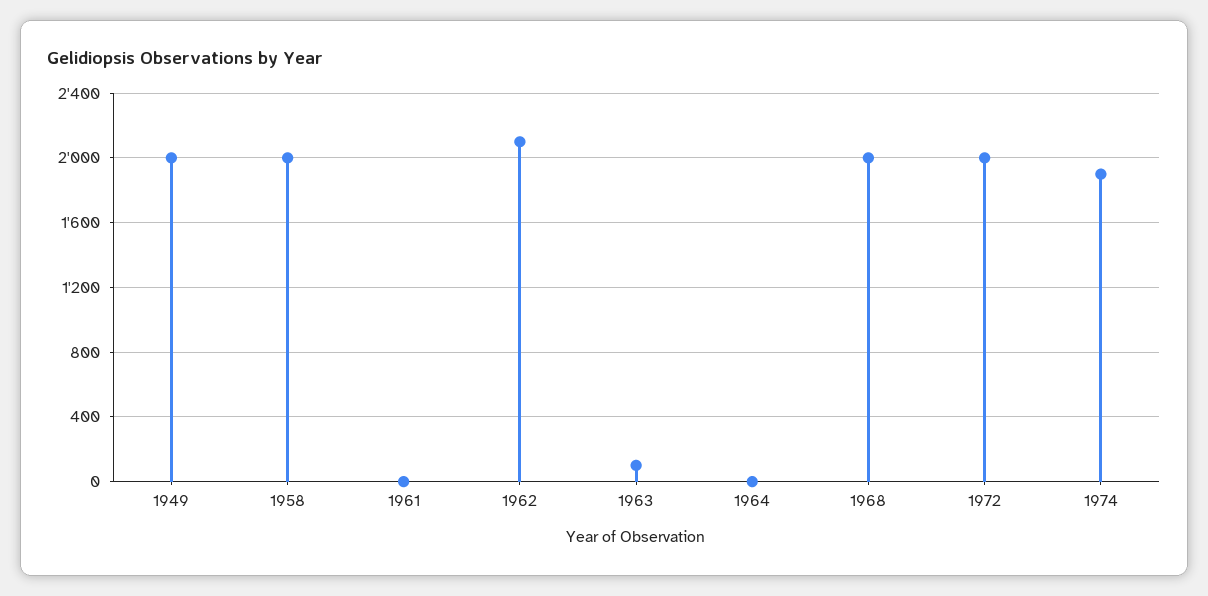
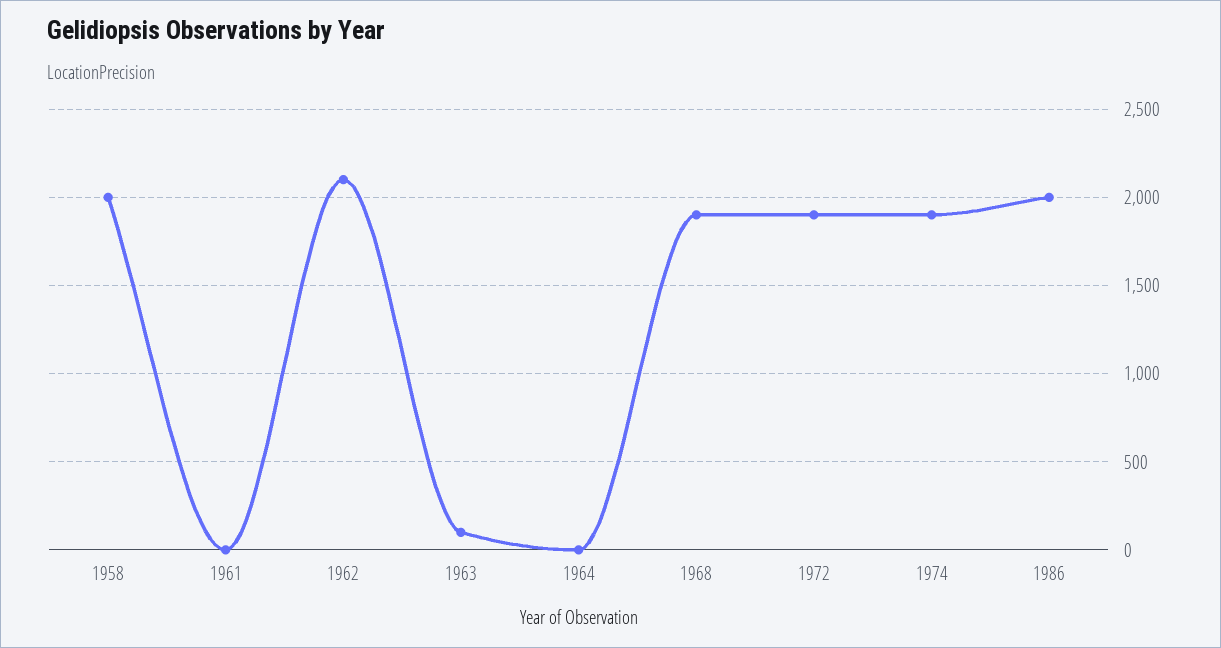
1949: 2000 -> none
1968: 2000 -> 1900
1972: 2000 -> 1900
1986: none -> 2000

